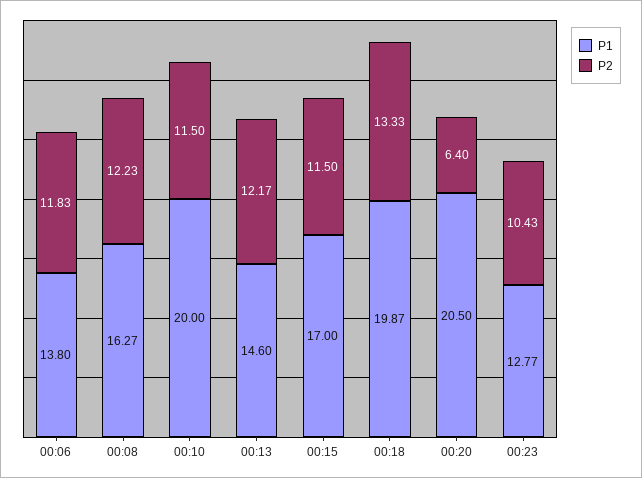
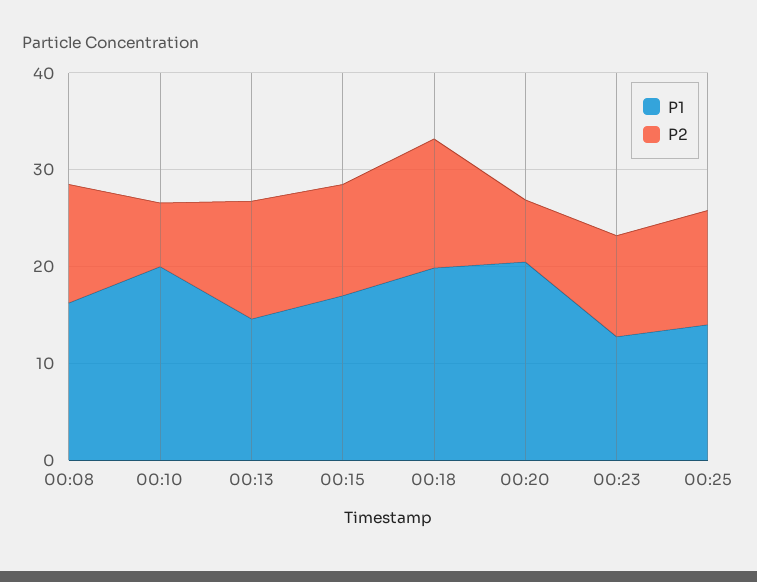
P1, 00:06: 13.8 -> none
P2, 00:06: 11.83 -> none
P2, 00:10: 11.5 -> 6
P1, 00:25: none -> 14
P2, 00:25: none -> 12

